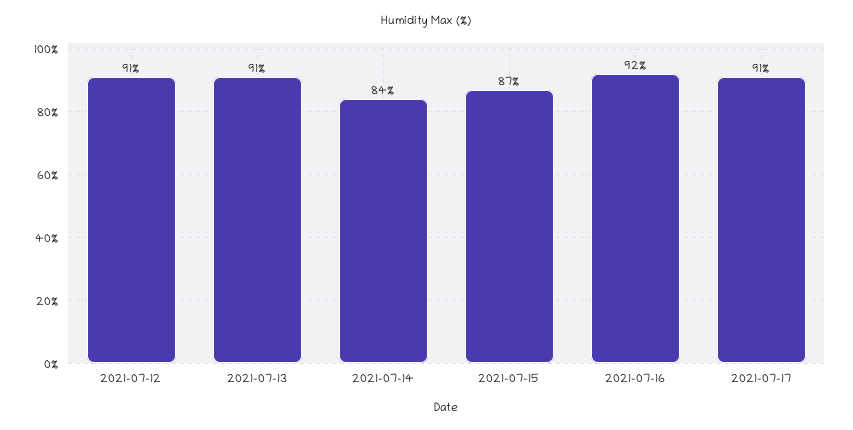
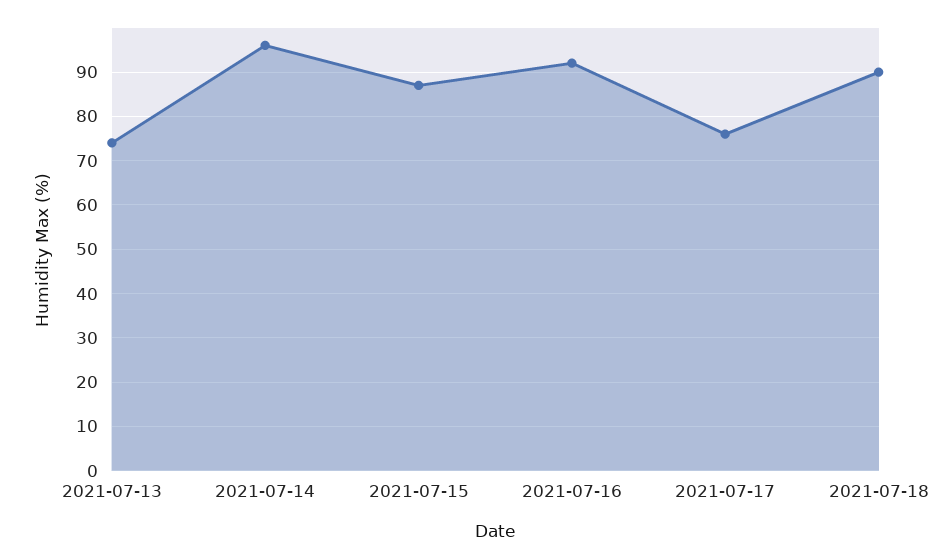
2021-07-12: 91 -> none
2021-07-13: 91 -> 75
2021-07-14: 84 -> 95
2021-07-17: 91 -> 75
2021-07-18: none -> 90

